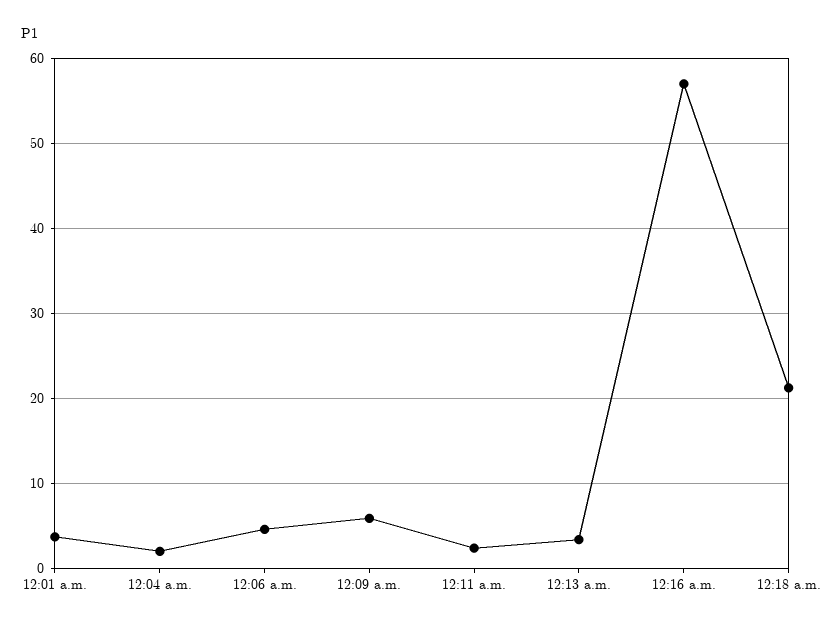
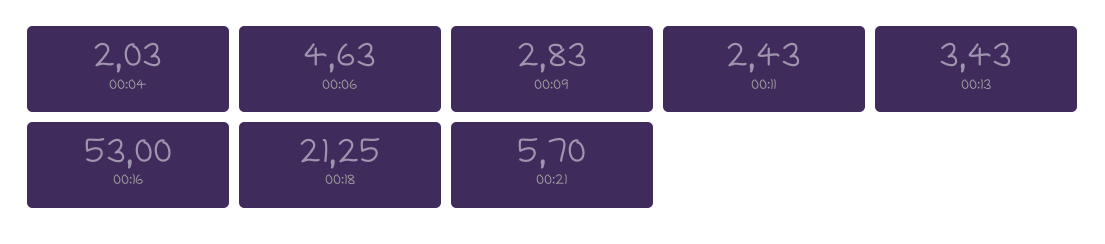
12:01 a.m.: 4 -> none
12:09 a.m.: 6 -> 2.83
12:16 a.m.: 57 -> 53
00:21: none -> 5.7

